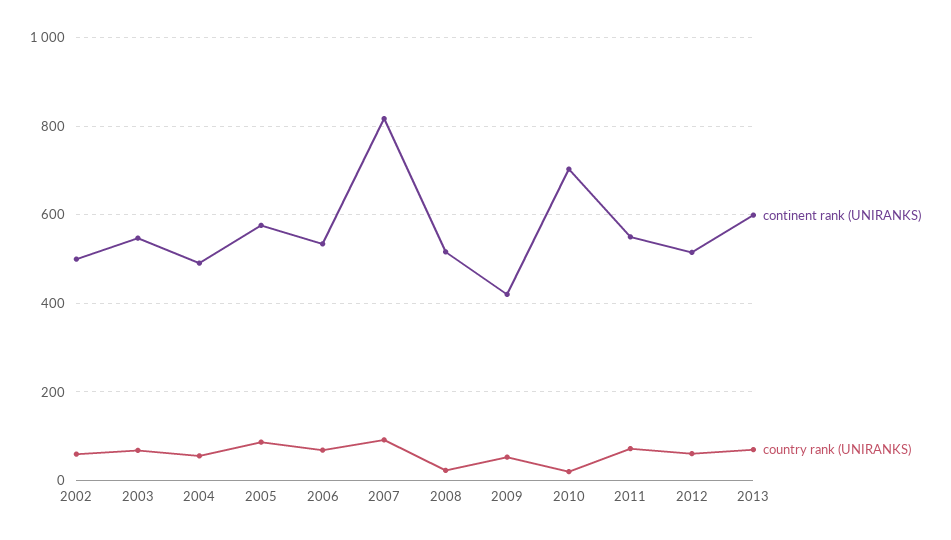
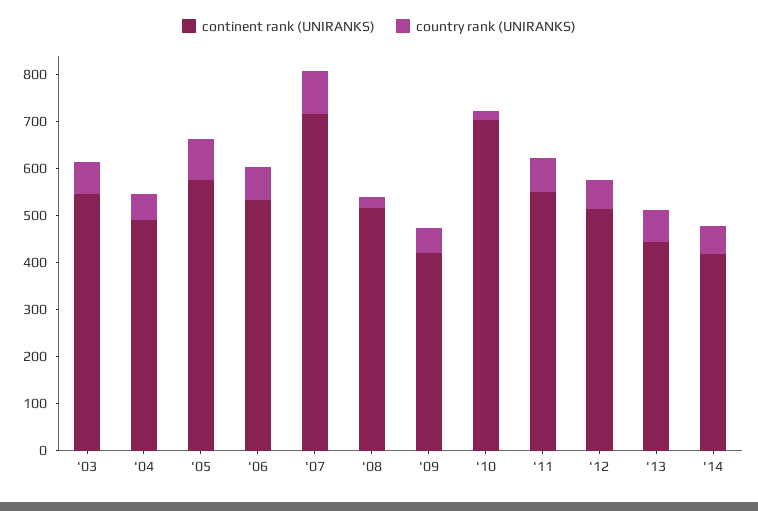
continent rank (UNIRANKS), 2002: 500 -> none
country rank (UNIRANKS), 2002: 60 -> none
continent rank (UNIRANKS), 2007: 820 -> 720
continent rank (UNIRANKS), 2013: 600 -> 440
continent rank (UNIRANKS), '14: none -> 420
country rank (UNIRANKS), '14: none -> 60

